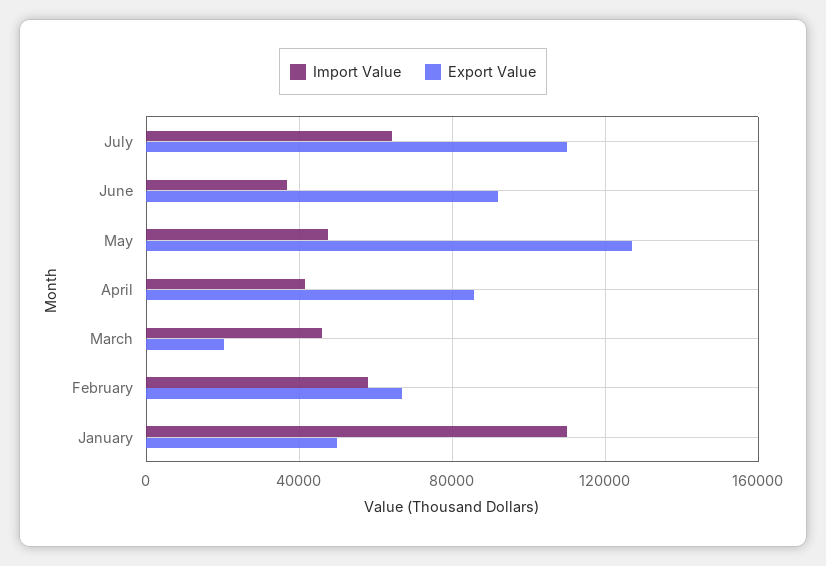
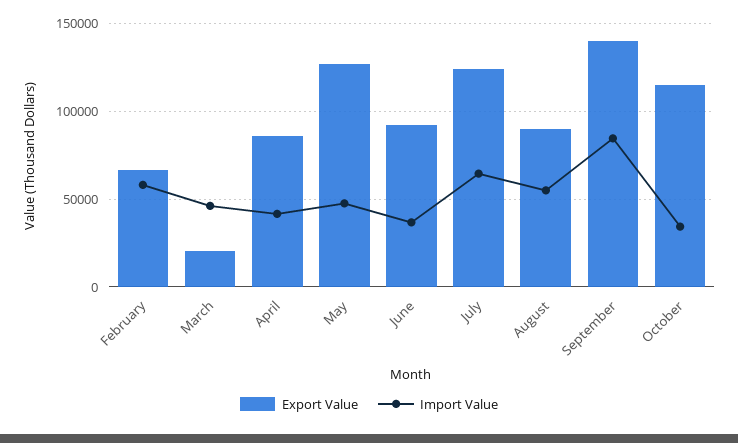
Export Value, July: 110000 -> 125000
Import Value, January: 110000 -> none
Export Value, January: 50000 -> none
Export Value, August: none -> 90000
Import Value, August: none -> 55000
Export Value, September: none -> 140000
Import Value, September: none -> 85000
Export Value, October: none -> 115000
Import Value, October: none -> 35000

